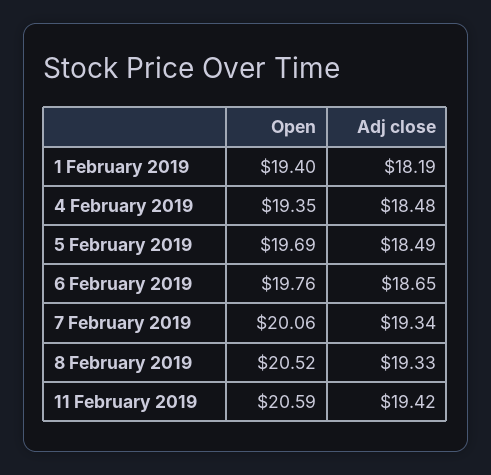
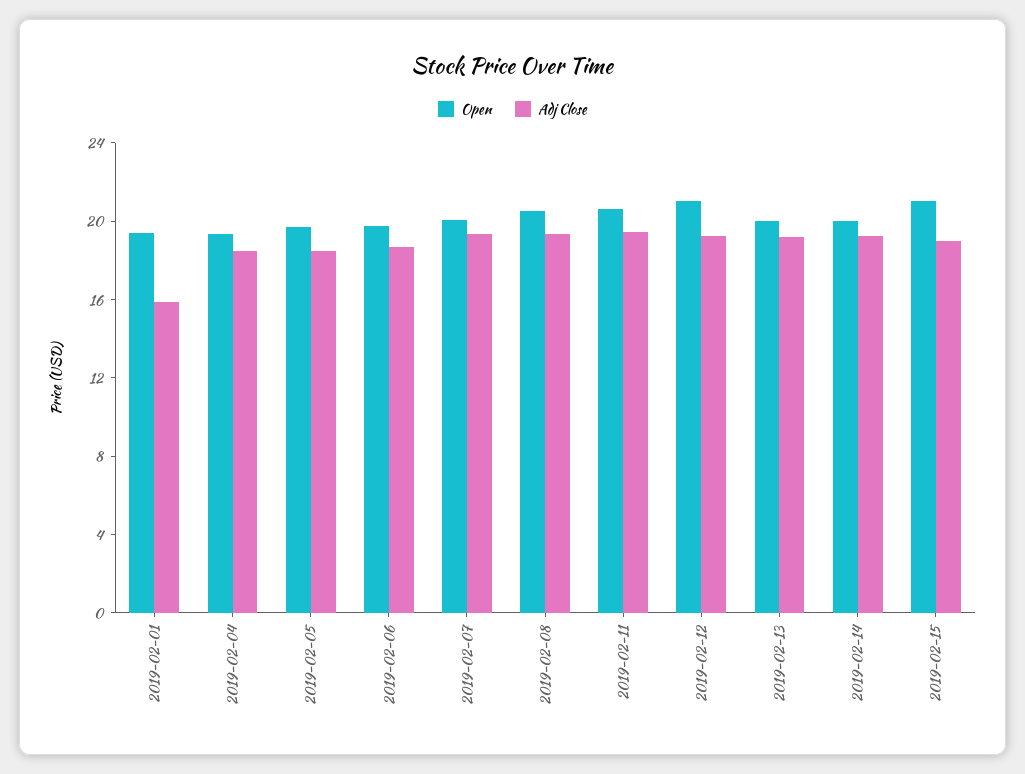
Adj close, 1 February 2019: 18.19 -> 16
Open, 2019-02-12: none -> 21
Adj close, 2019-02-12: none -> 19
Open, 2019-02-13: none -> 20
Adj close, 2019-02-13: none -> 19
Open, 2019-02-14: none -> 20
Adj close, 2019-02-14: none -> 19
Open, 2019-02-15: none -> 21
Adj close, 2019-02-15: none -> 19

